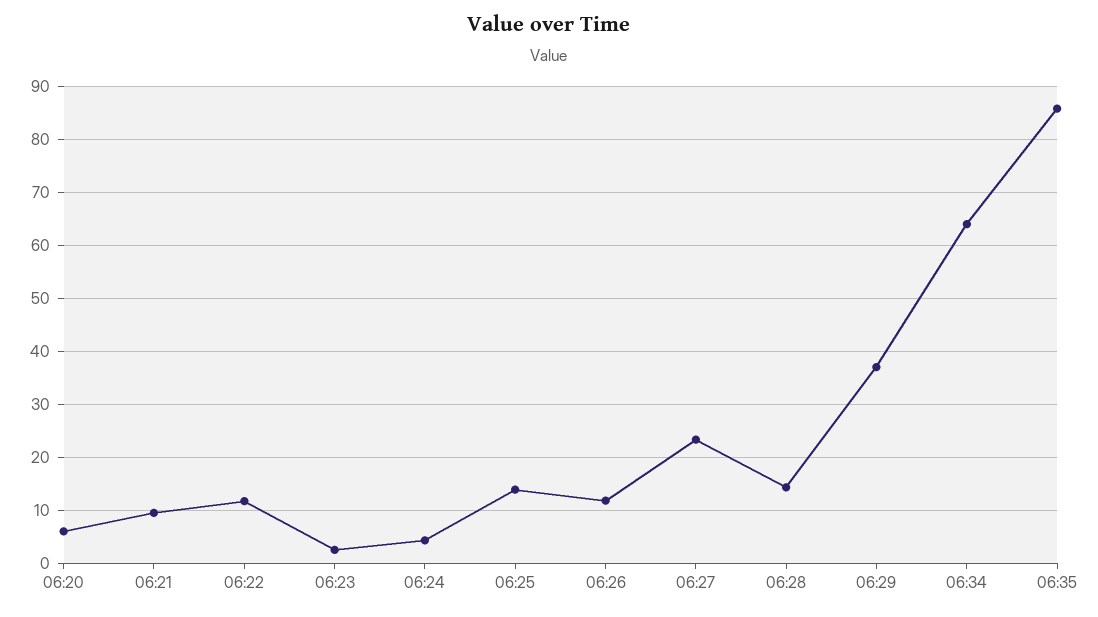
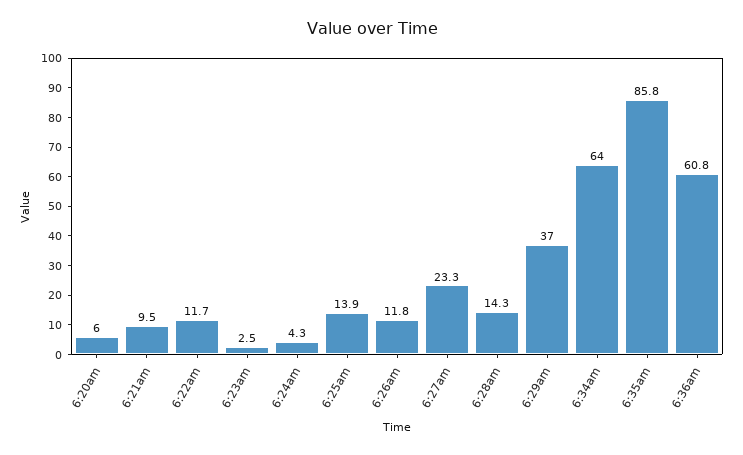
6:36am: none -> 60.8

